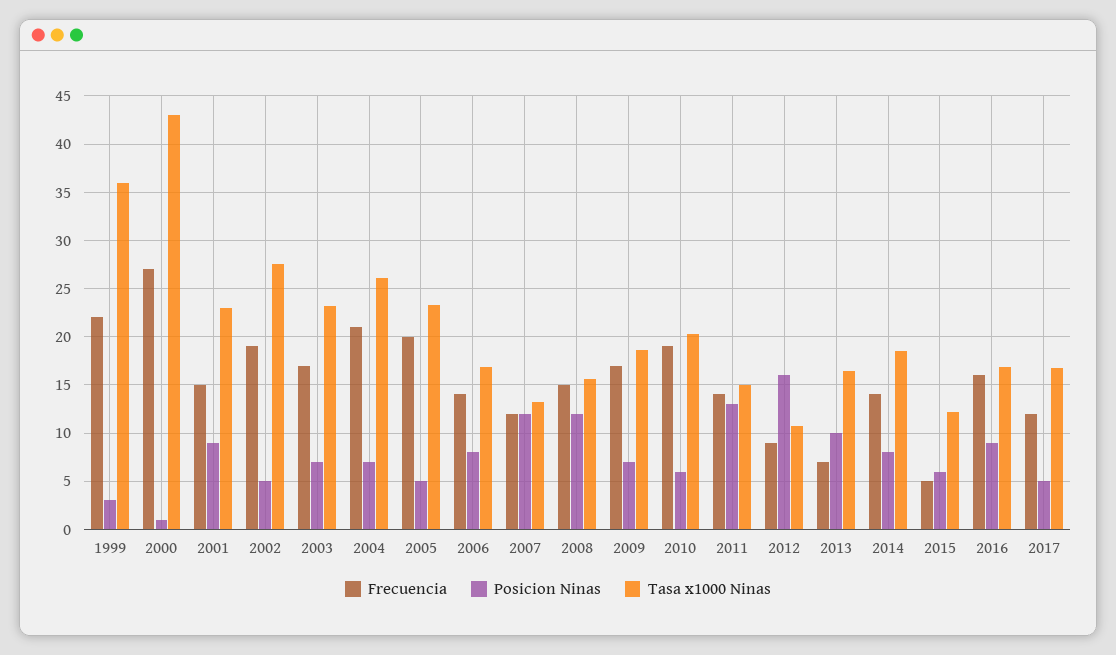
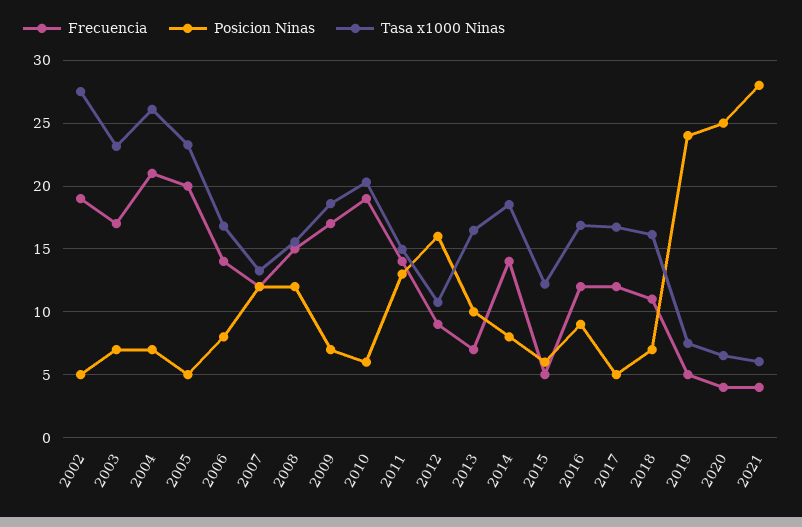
Frecuencia, 1999: 22 -> none
Posicion Ninas, 1999: 3 -> none
Tasa x1000 Ninas, 1999: 36 -> none
Frecuencia, 2000: 27 -> none
Posicion Ninas, 2000: 1 -> none
Tasa x1000 Ninas, 2000: 43 -> none
Frecuencia, 2001: 15 -> none
Posicion Ninas, 2001: 9 -> none
Tasa x1000 Ninas, 2001: 23 -> none
Frecuencia, 2016: 16 -> 12
Frecuencia, 2018: none -> 11
Posicion Ninas, 2018: none -> 7
Tasa x1000 Ninas, 2018: none -> 16
Frecuencia, 2019: none -> 5
Posicion Ninas, 2019: none -> 24
Tasa x1000 Ninas, 2019: none -> 7.5
Frecuencia, 2020: none -> 4
Posicion Ninas, 2020: none -> 25
Tasa x1000 Ninas, 2020: none -> 6.5
Frecuencia, 2021: none -> 4
Posicion Ninas, 2021: none -> 28
Tasa x1000 Ninas, 2021: none -> 6

